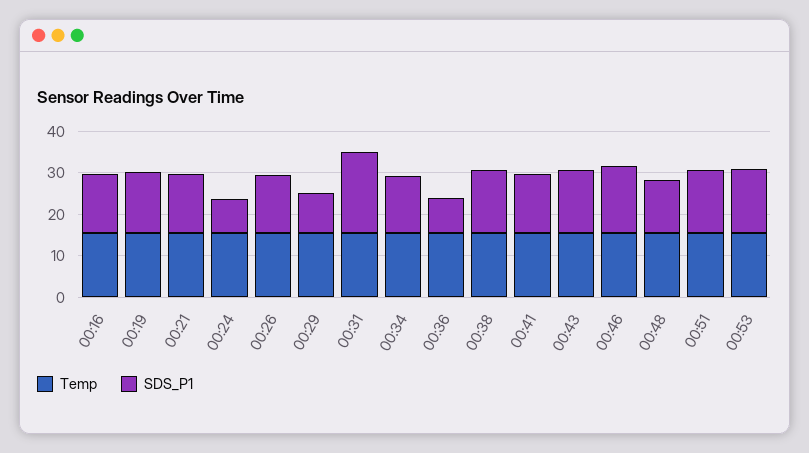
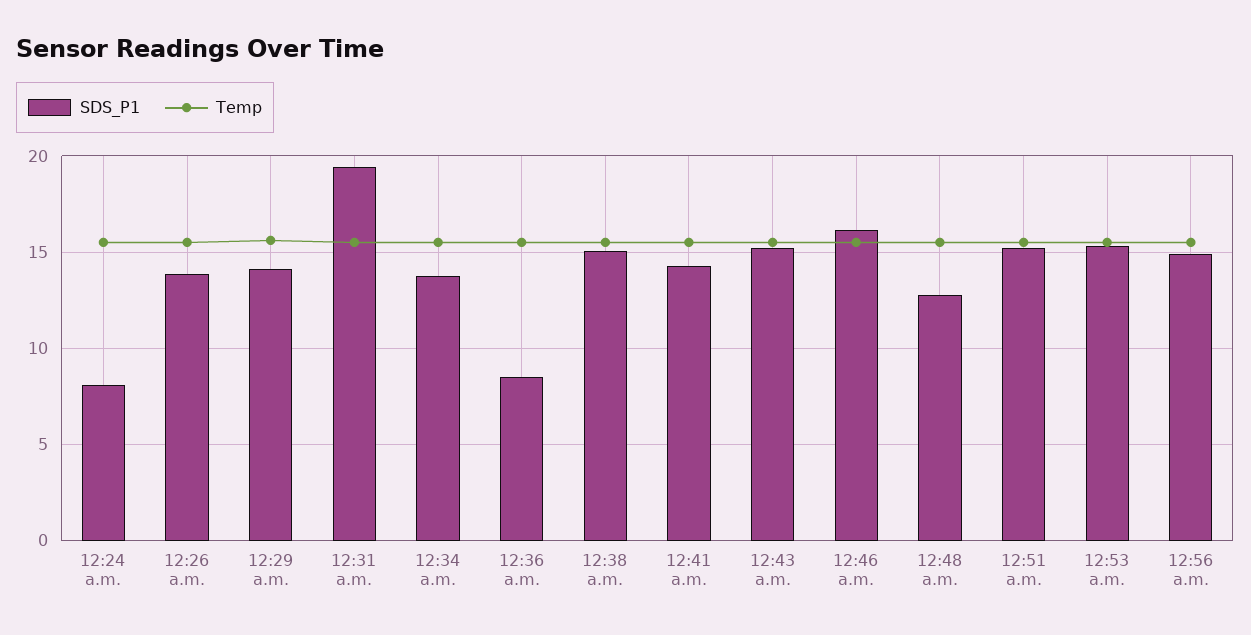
Temp, 00:16: 16 -> none
SDS_P1, 00:16: 14 -> none
Temp, 00:19: 16 -> none
SDS_P1, 00:19: 14 -> none
Temp, 00:21: 16 -> none
SDS_P1, 00:21: 14 -> none
SDS_P1, 00:29: 10 -> 14
SDS_P1, 12:56 a.m.: none -> 15
Temp, 12:56 a.m.: none -> 15.5

